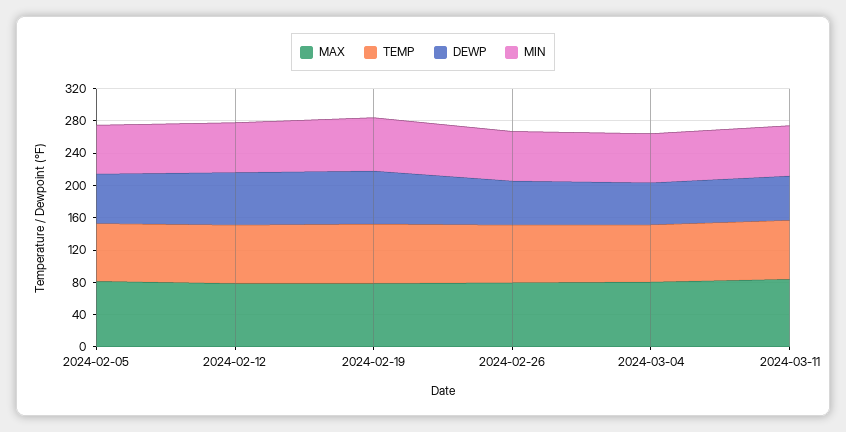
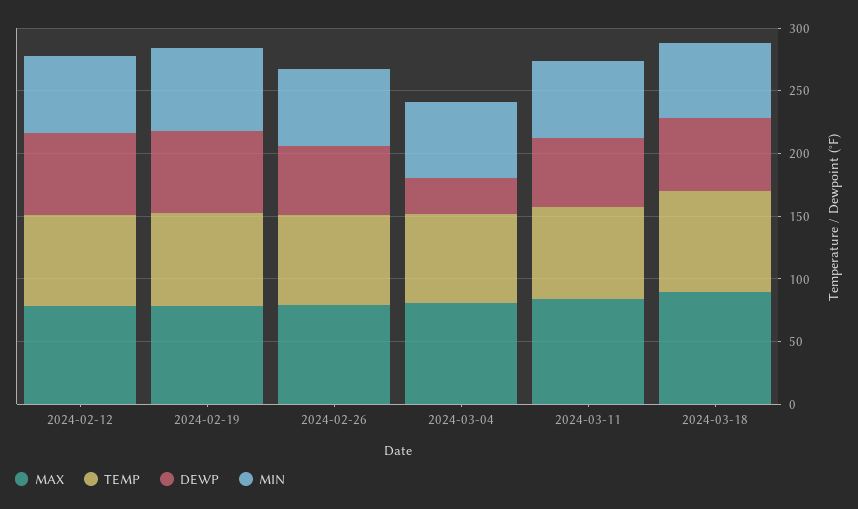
MAX, 2024-02-05: 80 -> none
TEMP, 2024-02-05: 70 -> none
DEWP, 2024-02-05: 60 -> none
MIN, 2024-02-05: 60 -> none
DEWP, 2024-03-04: 50 -> 30
MAX, 2024-03-18: none -> 90
TEMP, 2024-03-18: none -> 80
DEWP, 2024-03-18: none -> 60
MIN, 2024-03-18: none -> 60

